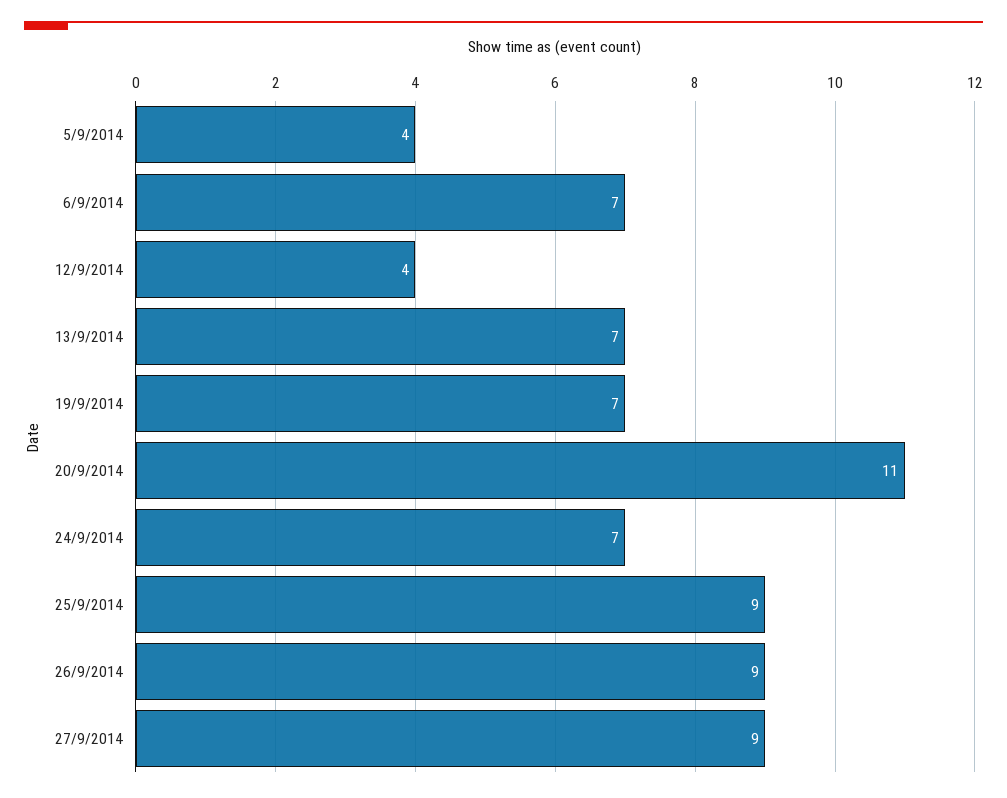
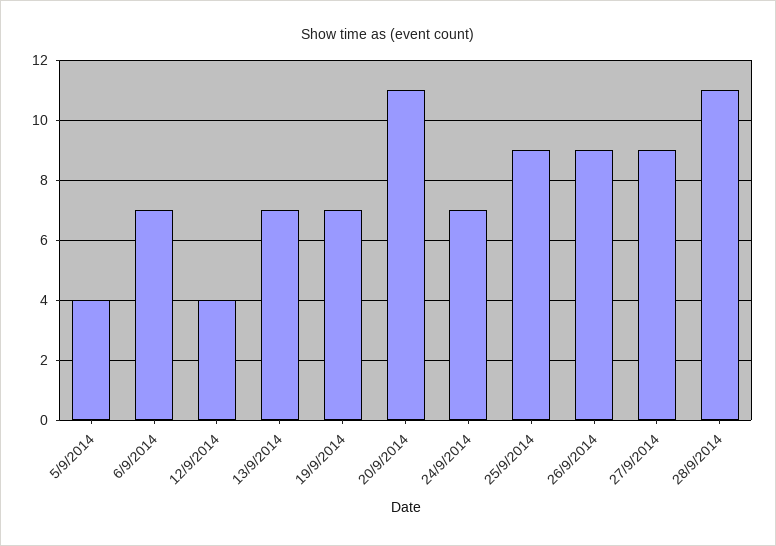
28/9/2014: none -> 11

